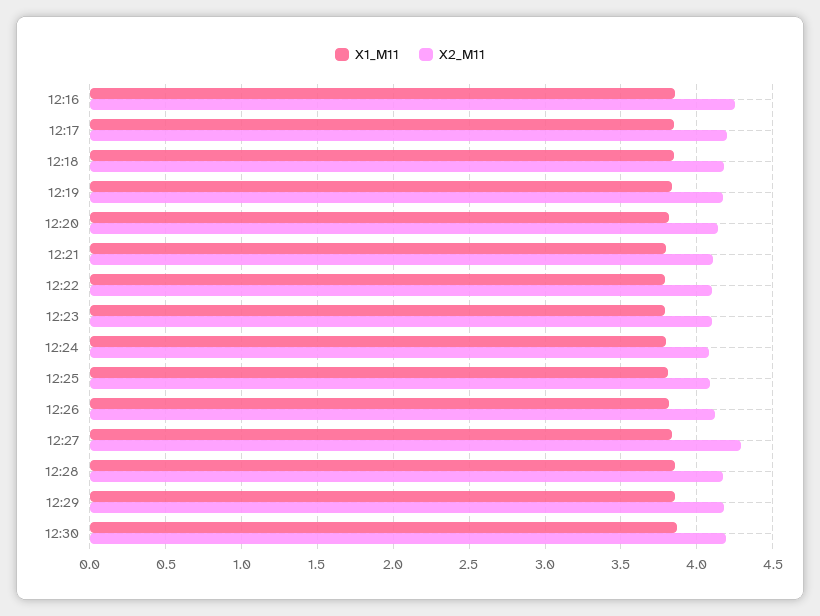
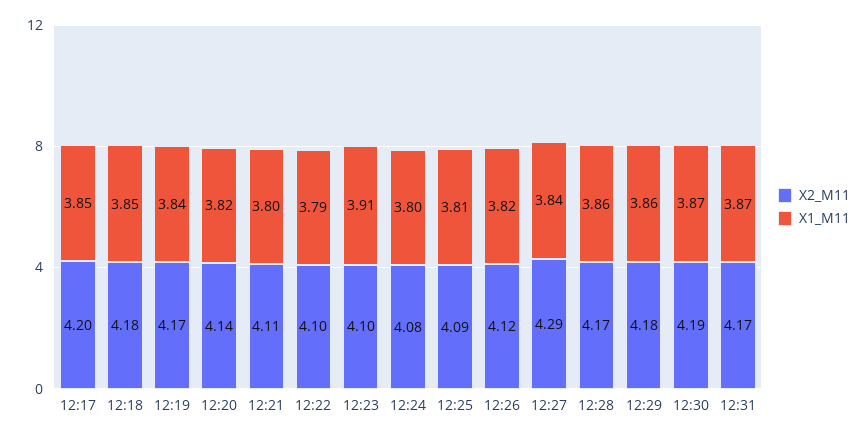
X1_M11, 12:16: 3.85 -> none
X2_M11, 12:16: 4.25 -> none
X1_M11, 12:23: 3.8 -> 3.91
X2_M11, 12:31: none -> 4.17
X1_M11, 12:31: none -> 3.87

